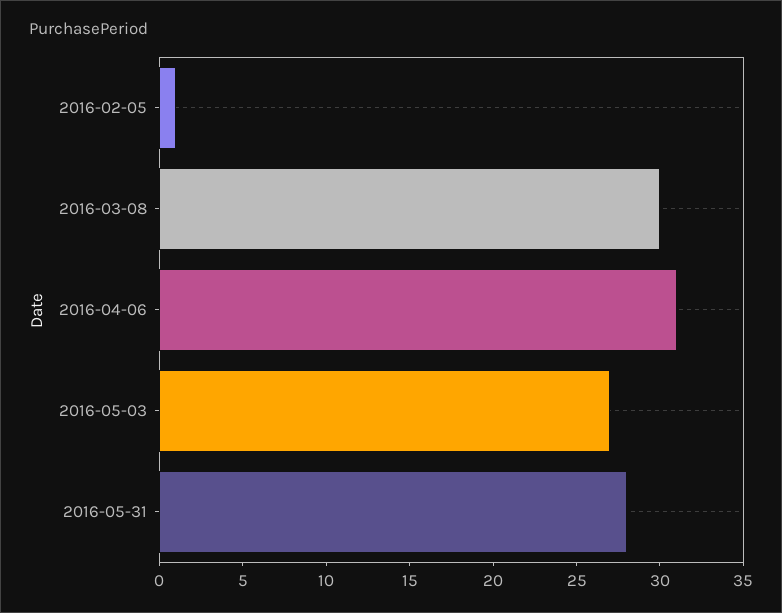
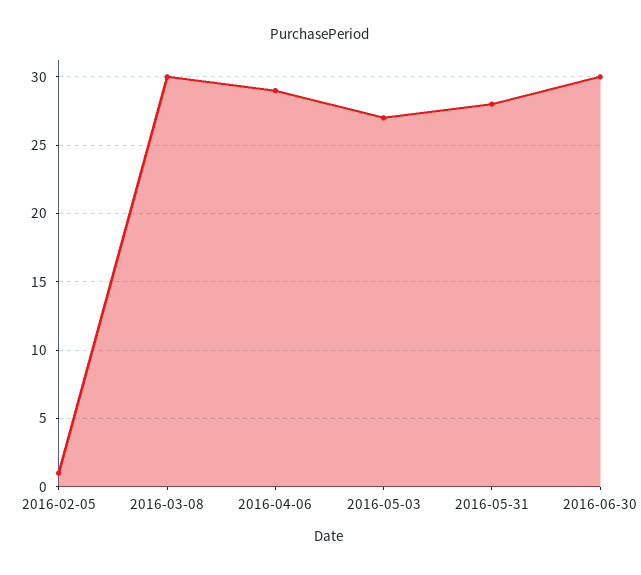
2016-04-06: 31 -> 29
2016-06-30: none -> 30

